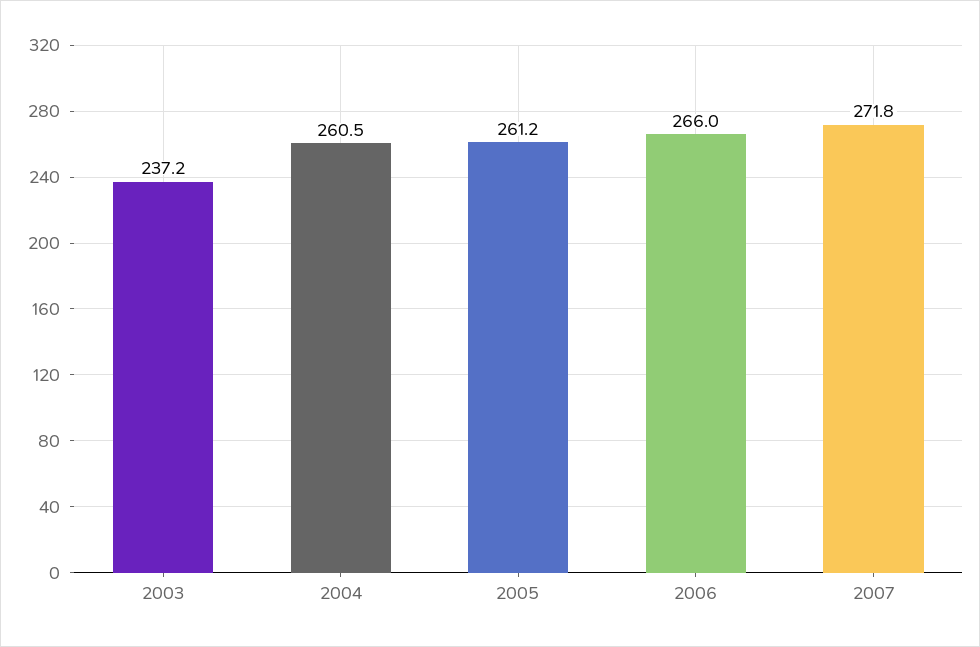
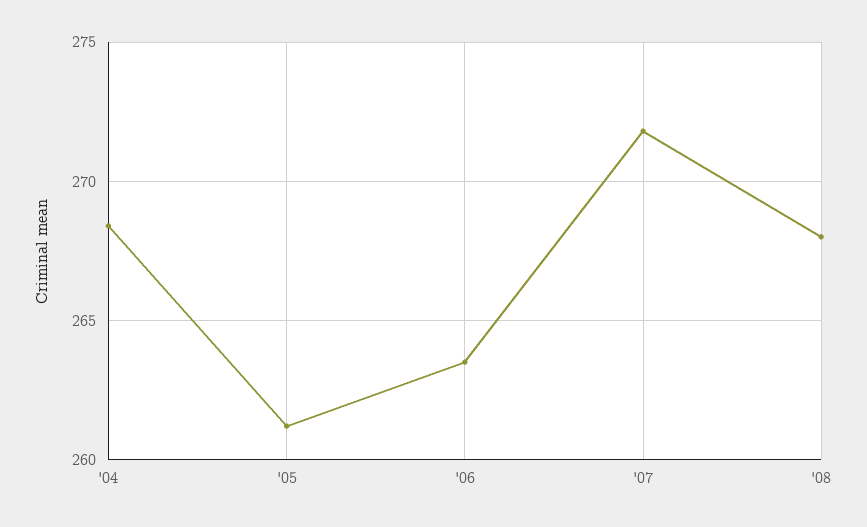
2003: 237.2 -> none
2004: 260.5 -> 268.5
2006: 266 -> 263.5
'08: none -> 268

